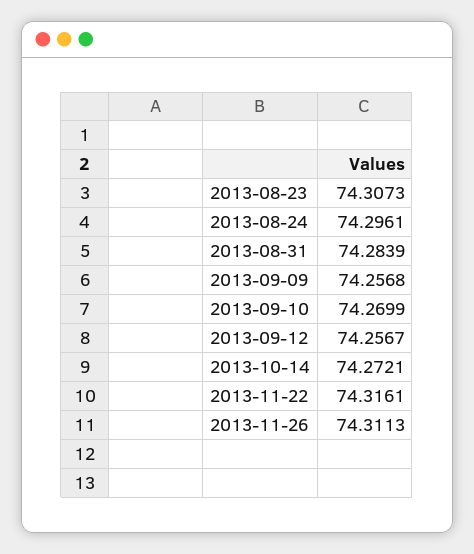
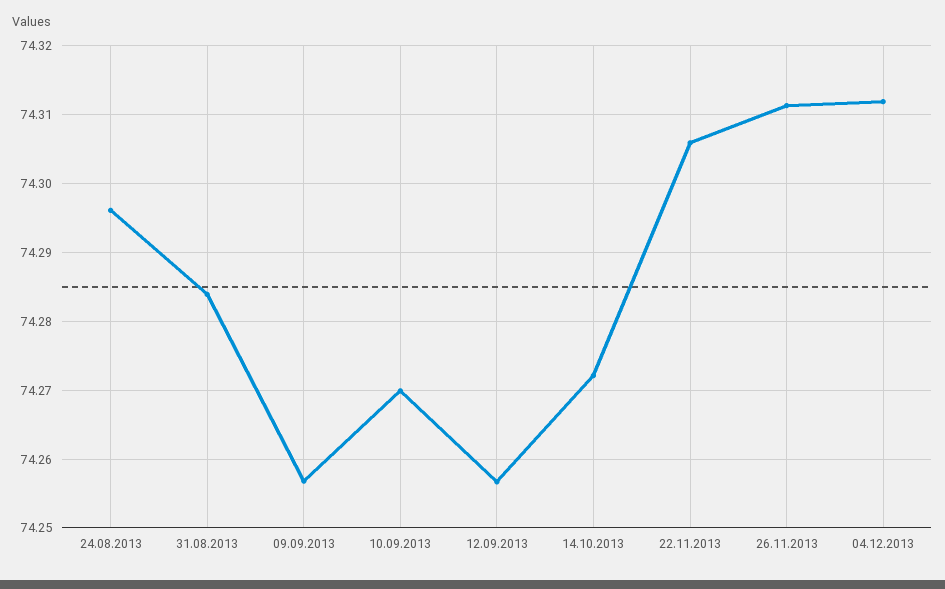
2013-08-23: 74.3073 -> none
2013-11-22: 74.3161 -> 74.306
04.12.2013: none -> 74.312

